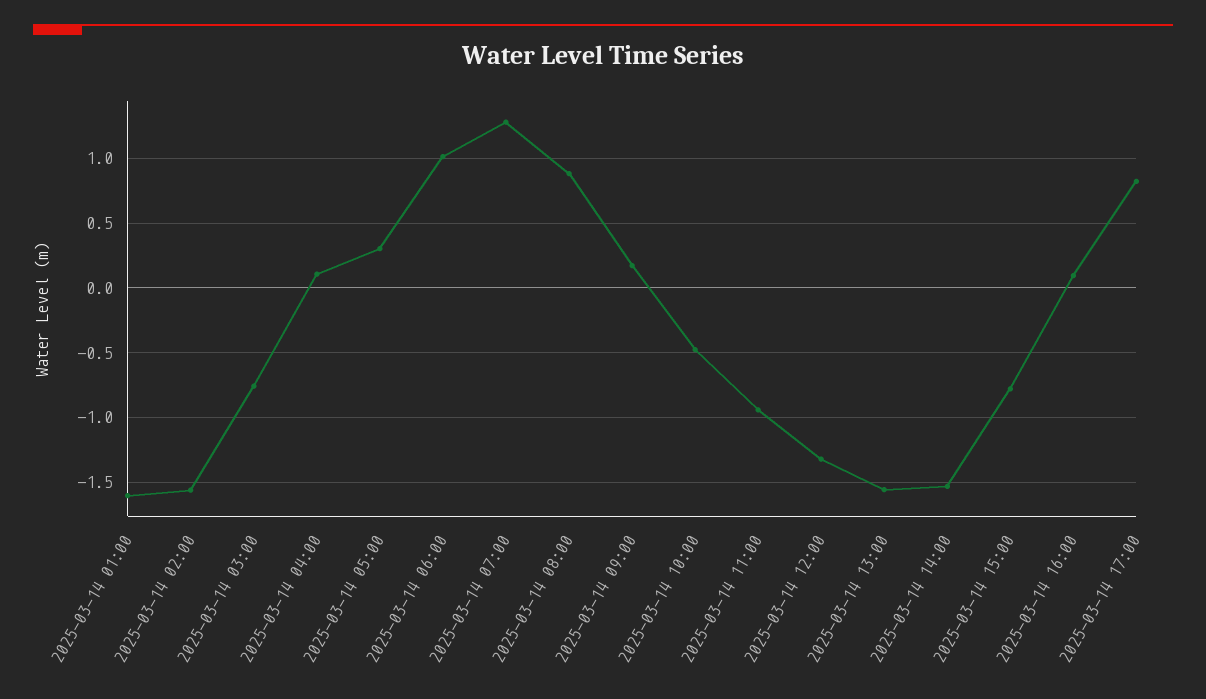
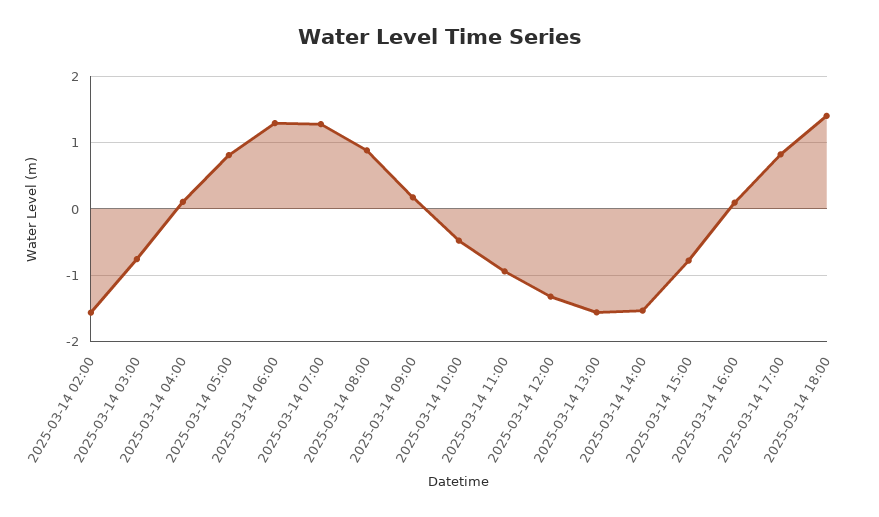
2025-03-14 01:00: -1.6 -> none
2025-03-14 05:00: 0.3 -> 0.8
2025-03-14 06:00: 1 -> 1.3
2025-03-14 18:00: none -> 1.4

